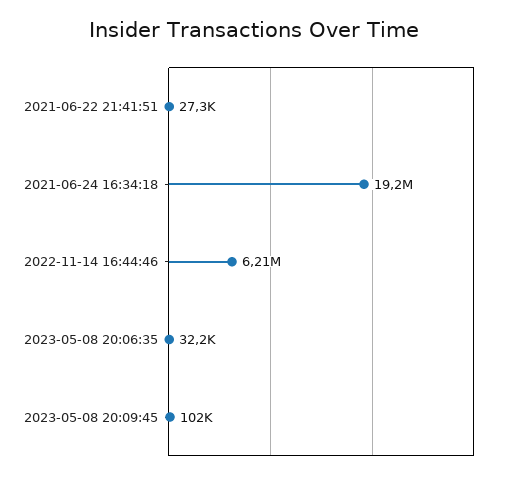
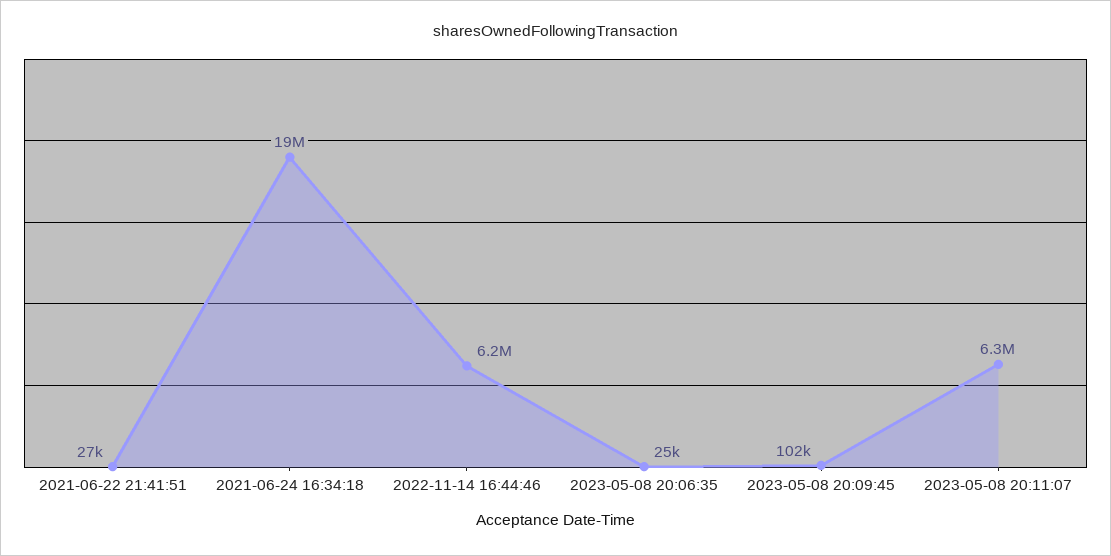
2023-05-08 20:06:35: 32200 -> 25000
2023-05-08 20:11:07: none -> 6300000

